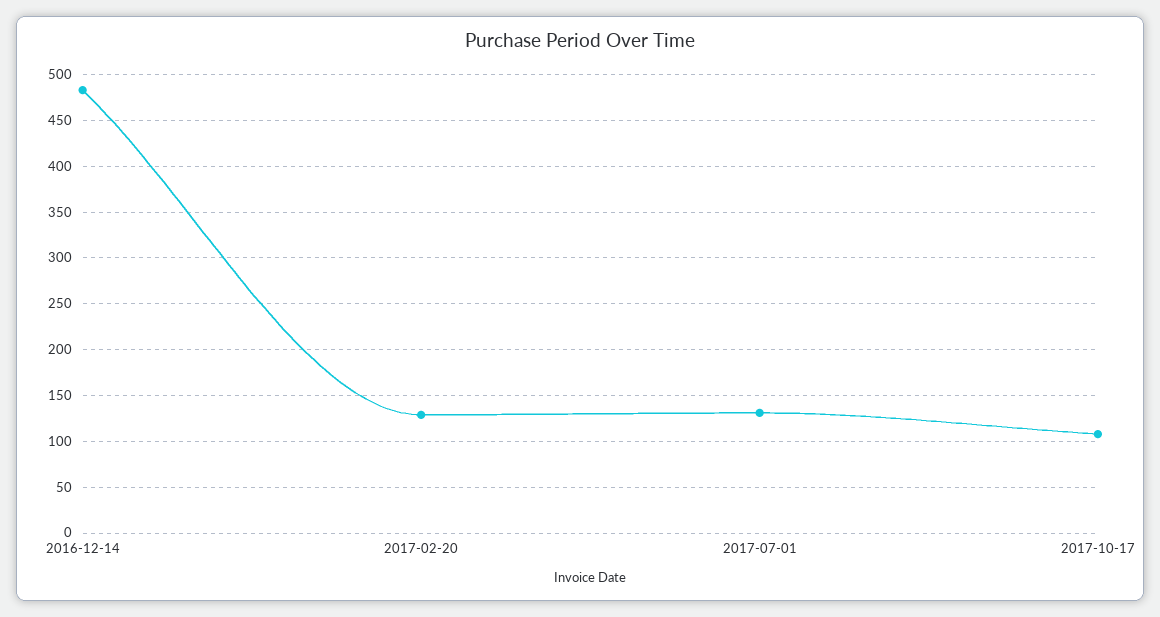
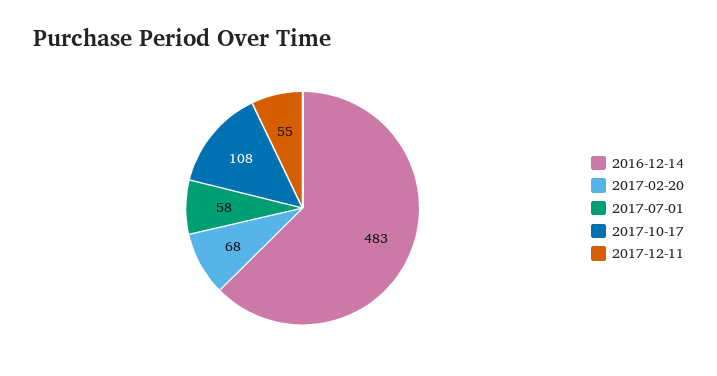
2017-02-20: 130 -> 68
2017-07-01: 130 -> 58
2017-12-11: none -> 55

